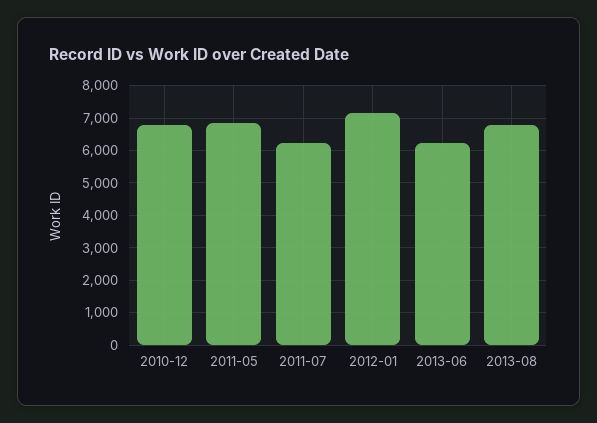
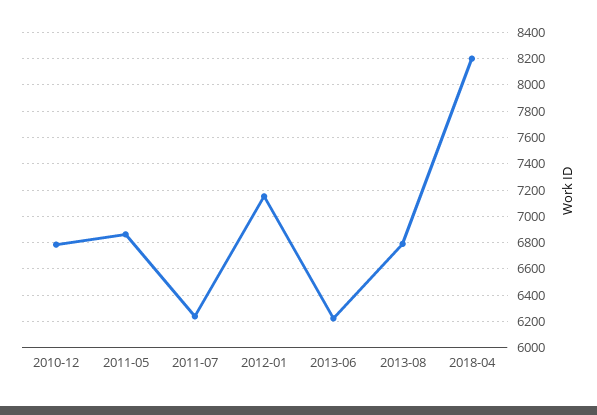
2018-04: none -> 8200

